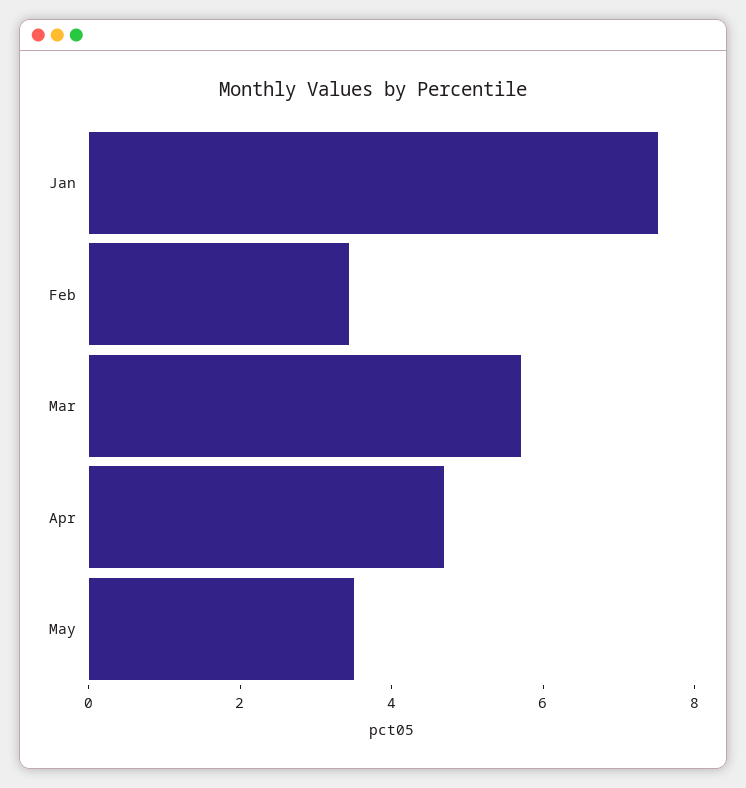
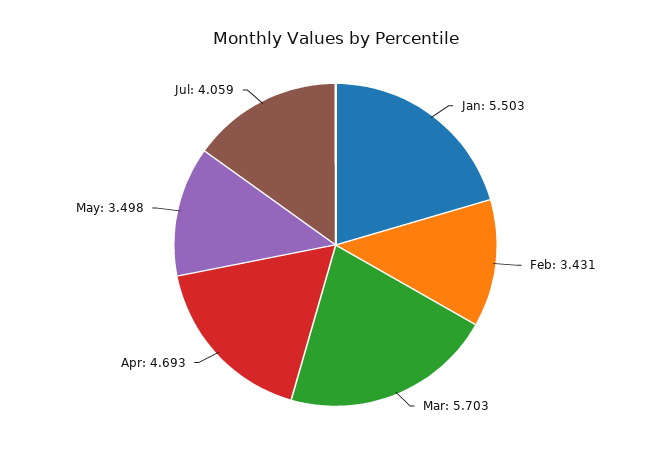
Jan: 7.5 -> 5.503
Jul: none -> 4.059

